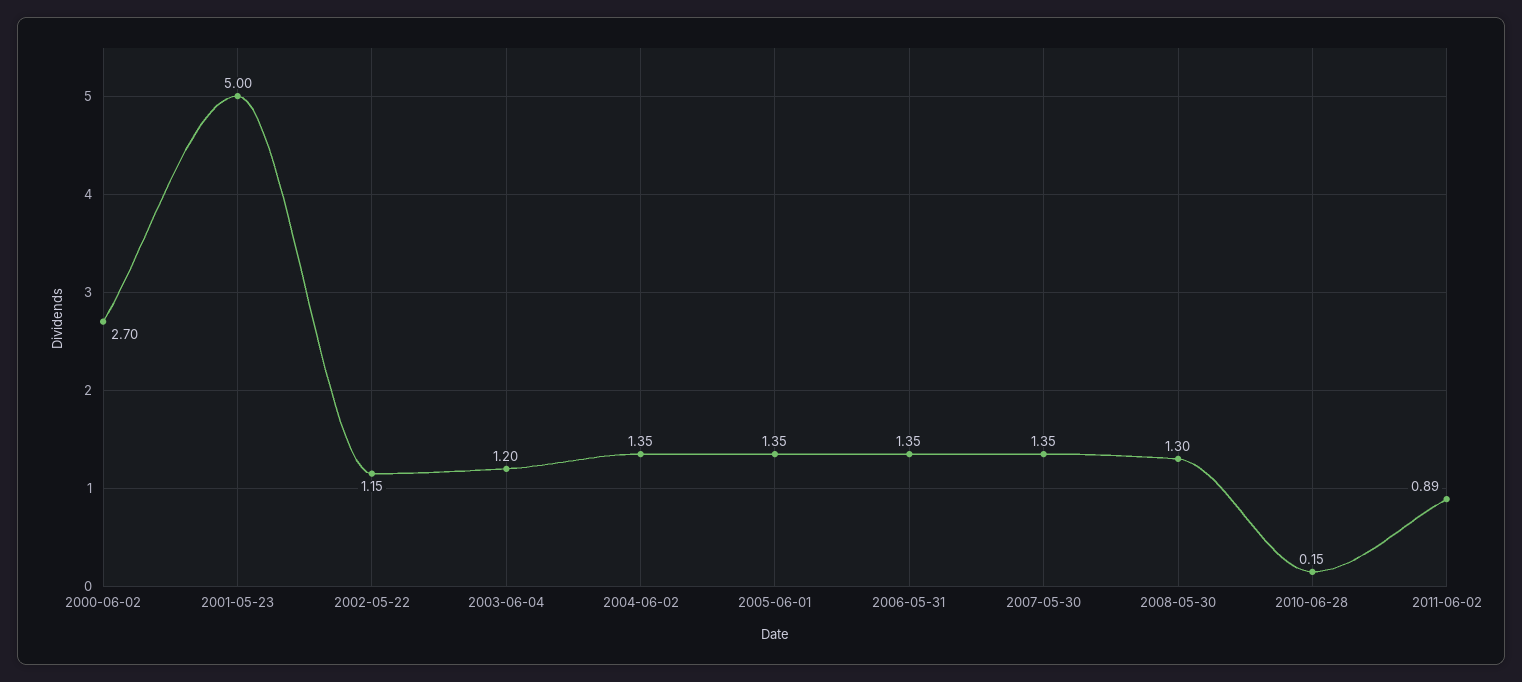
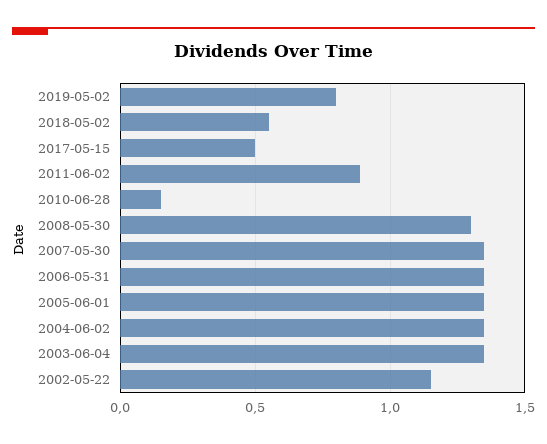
2000-06-02: 2.7 -> none
2001-05-23: 5 -> none
2003-06-04: 1.2 -> 1.35
2019-05-02: none -> 0.8
2018-05-02: none -> 0.55
2017-05-15: none -> 0.5

